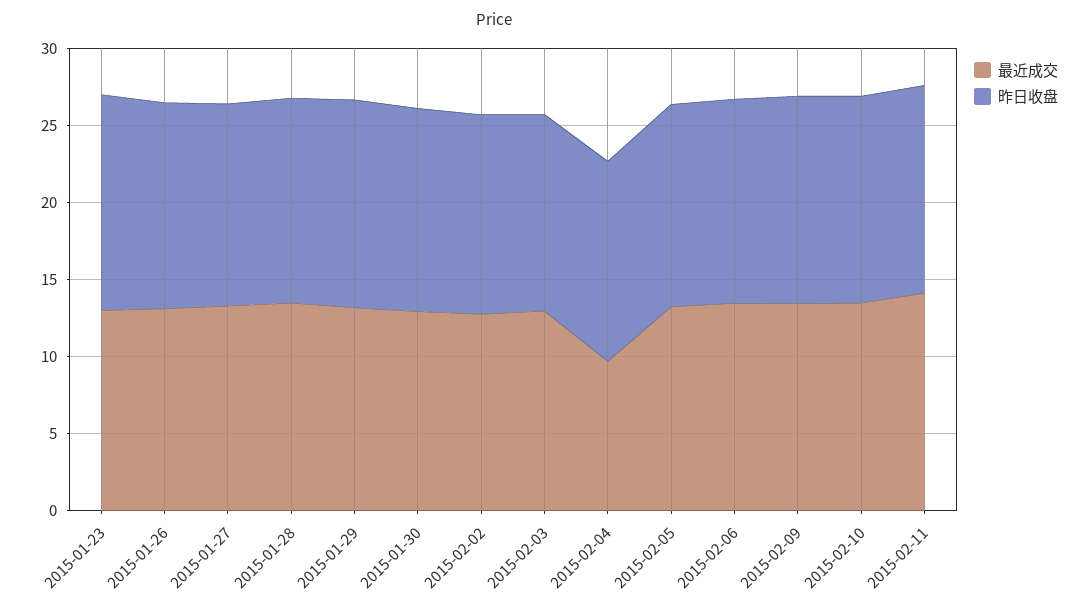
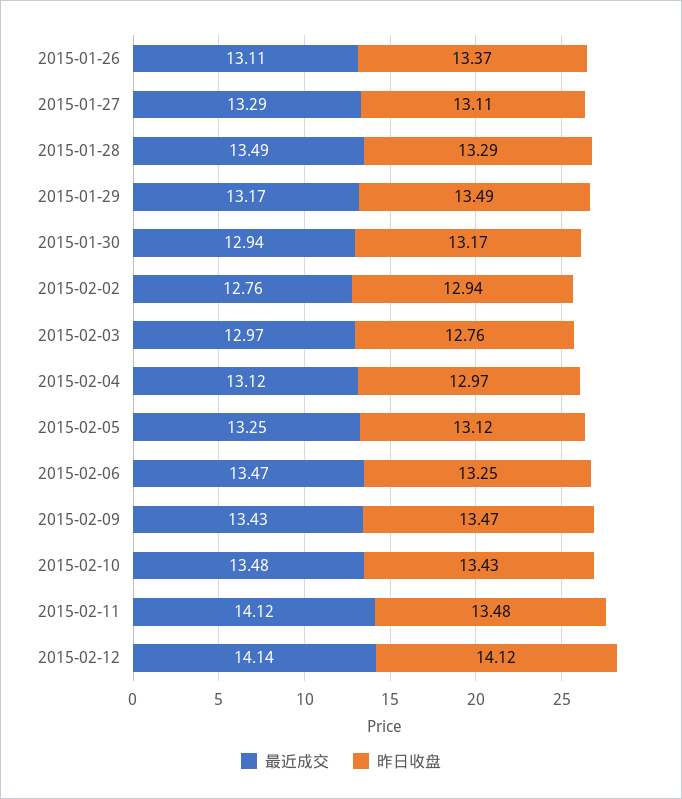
最近成交, 2015-01-23: 13 -> none
昨日收盘, 2015-01-23: 14 -> none
最近成交, 2015-02-04: 10 -> 13.12
最近成交, 2015-02-12: none -> 14.14
昨日收盘, 2015-02-12: none -> 14.12

